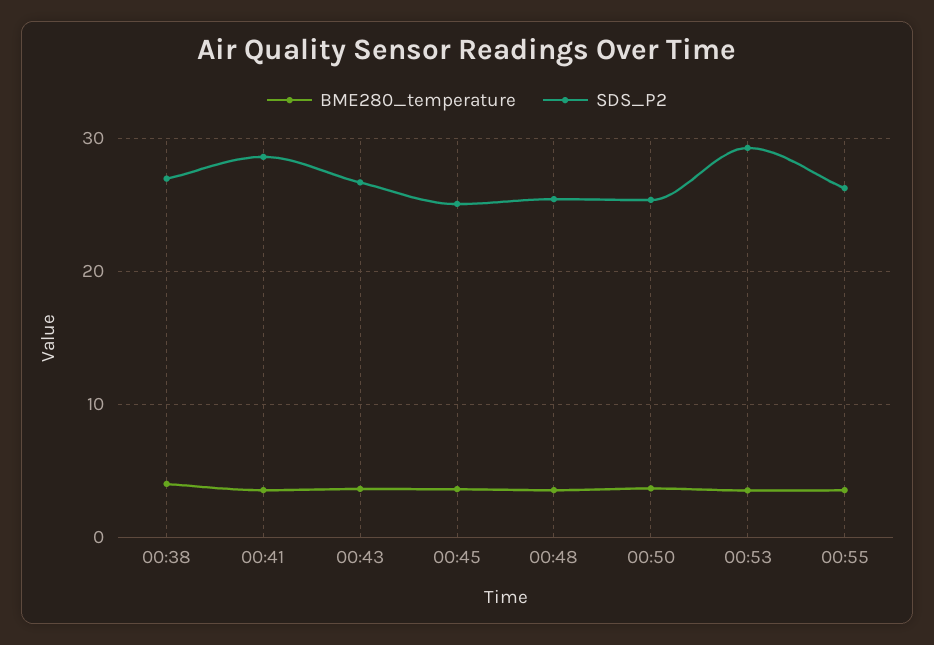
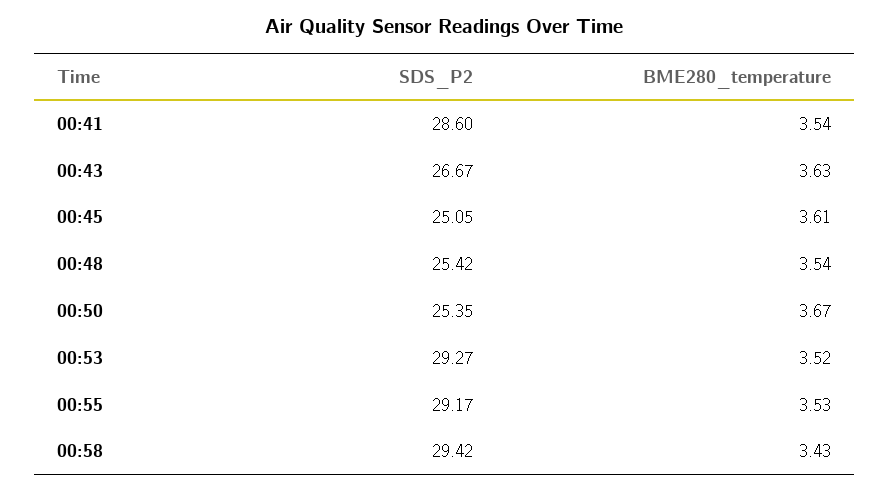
BME280_temperature, 00:38: 4 -> none
SDS_P2, 00:38: 27 -> none
SDS_P2, 00:55: 26 -> 29.17
SDS_P2, 00:58: none -> 29.42
BME280_temperature, 00:58: none -> 3.43

